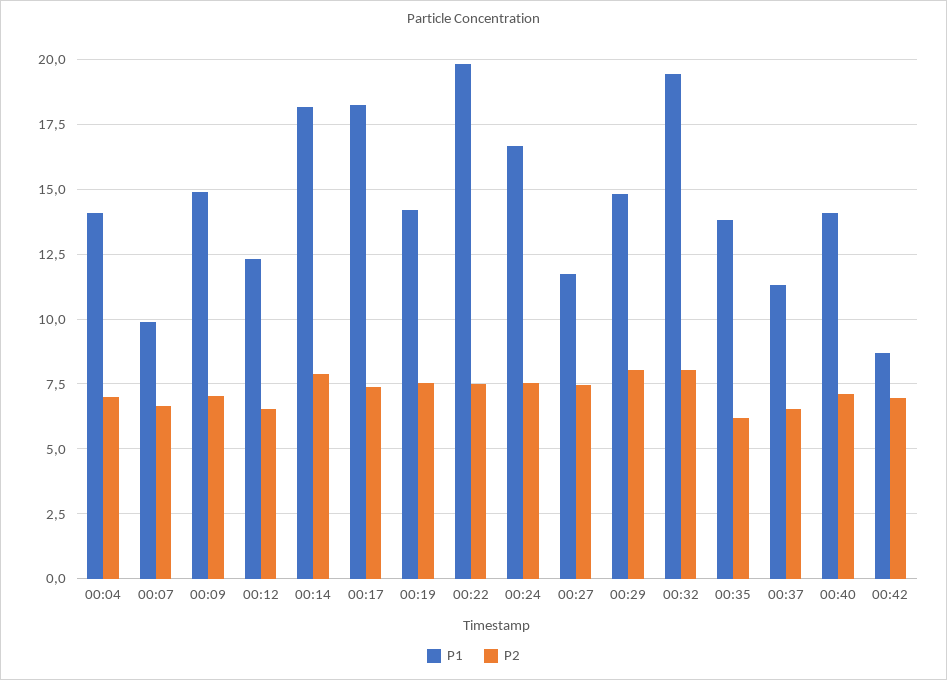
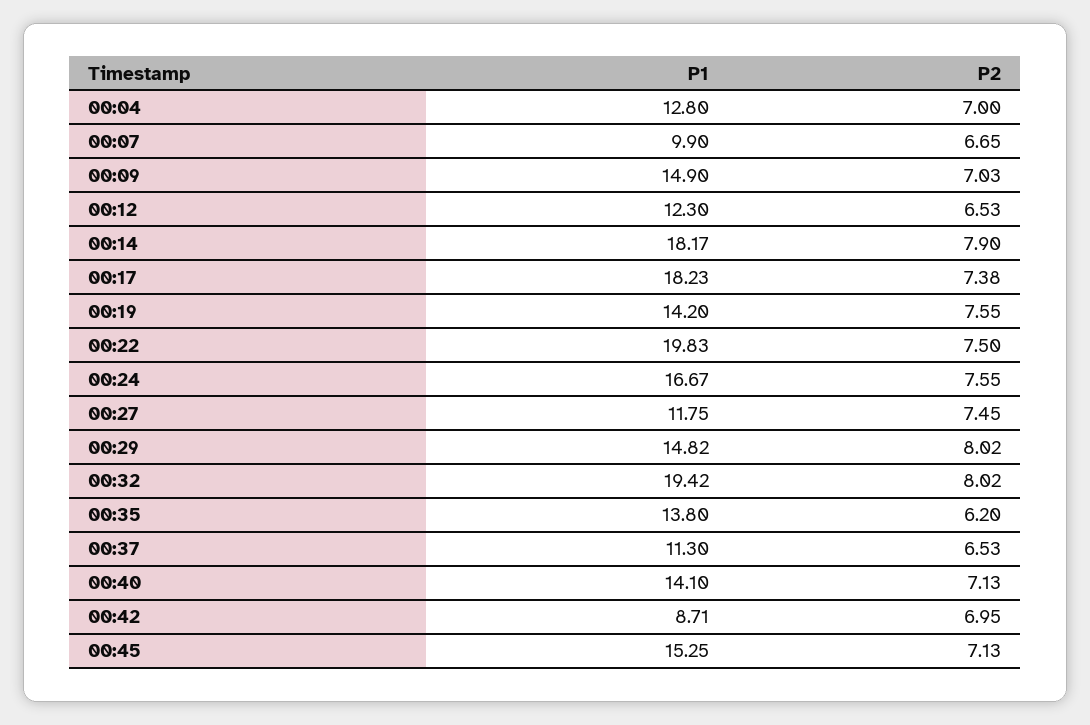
P1, 00:04: 14 -> 12.8
P1, 00:45: none -> 15.25
P2, 00:45: none -> 7.13

